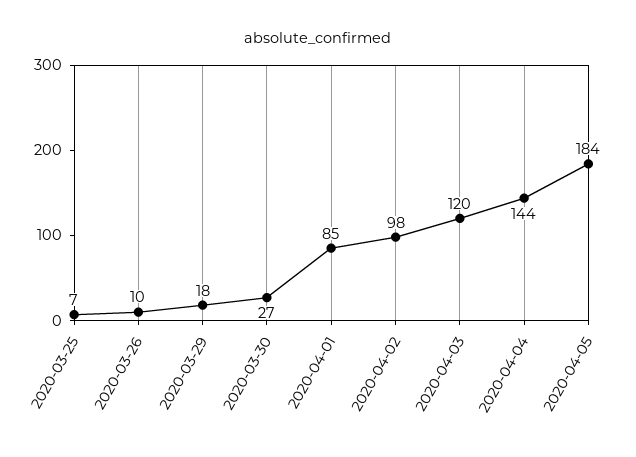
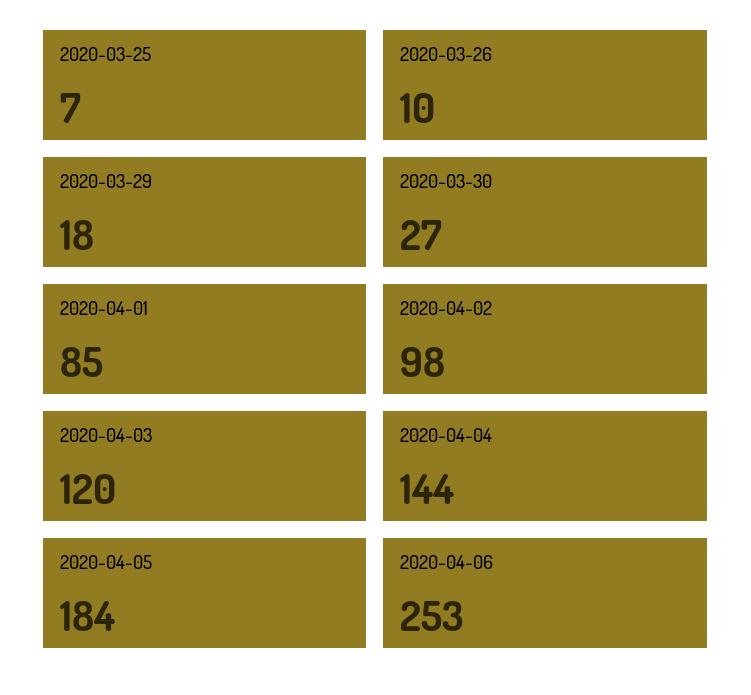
2020-04-06: none -> 253

